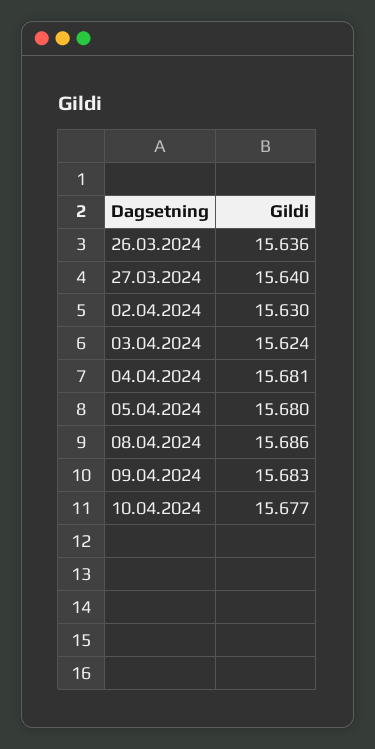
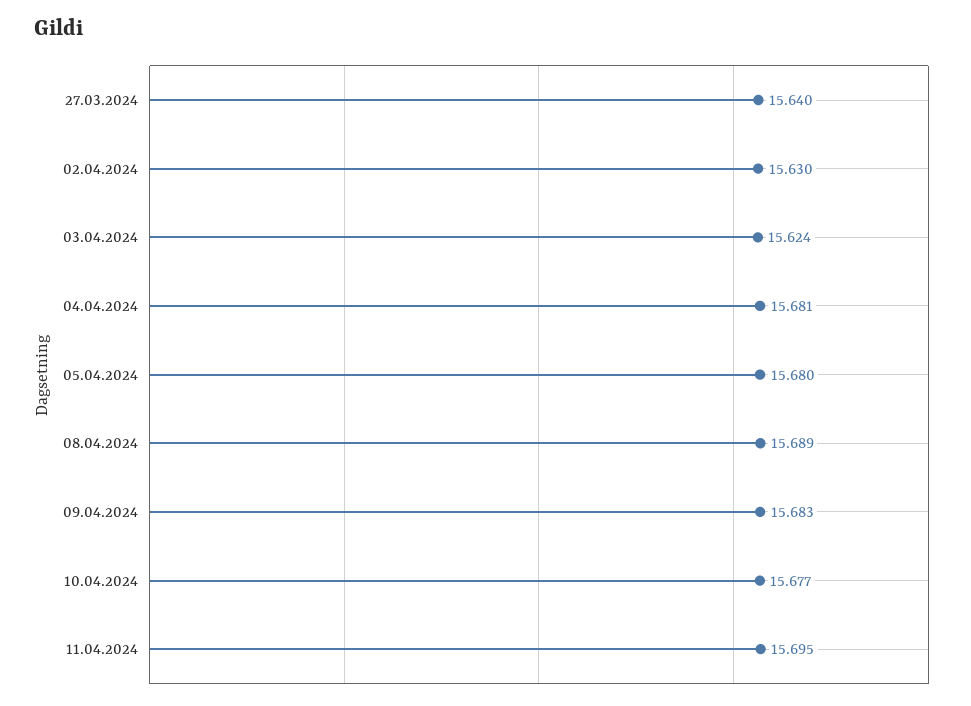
26.03.2024: 15.636 -> none
08.04.2024: 15.686 -> 15.689
11.04.2024: none -> 15.695

